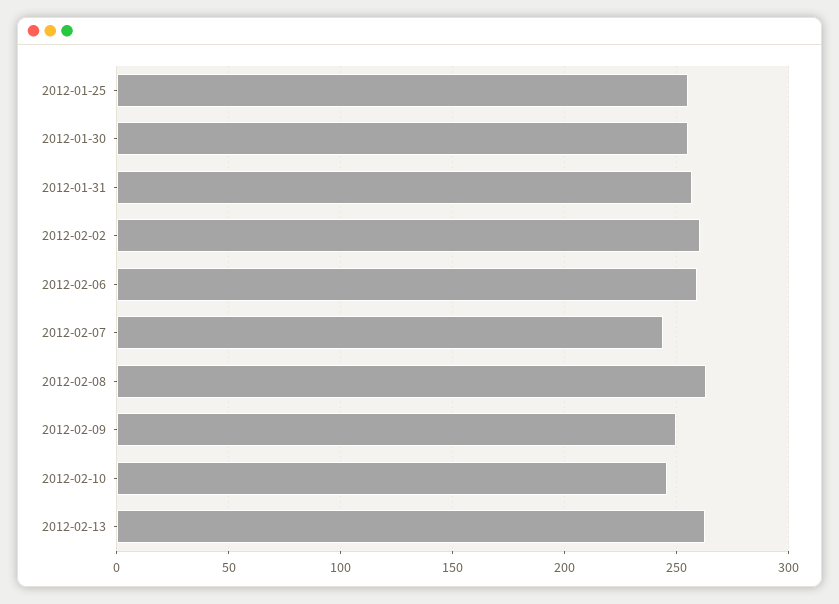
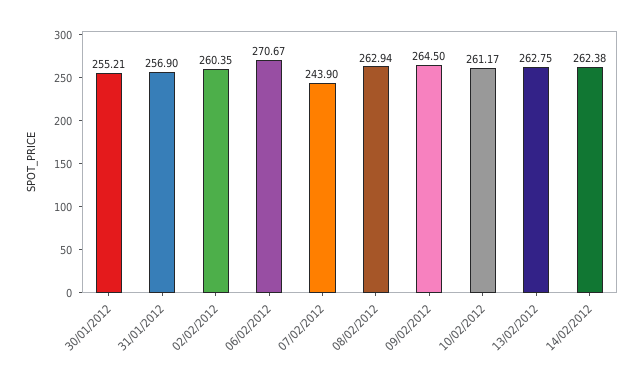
2012-01-25: 255 -> none
2012-02-06: 260 -> 270.67
2012-02-09: 250 -> 264.5
2012-02-10: 245 -> 261.17
14/02/2012: none -> 262.38

